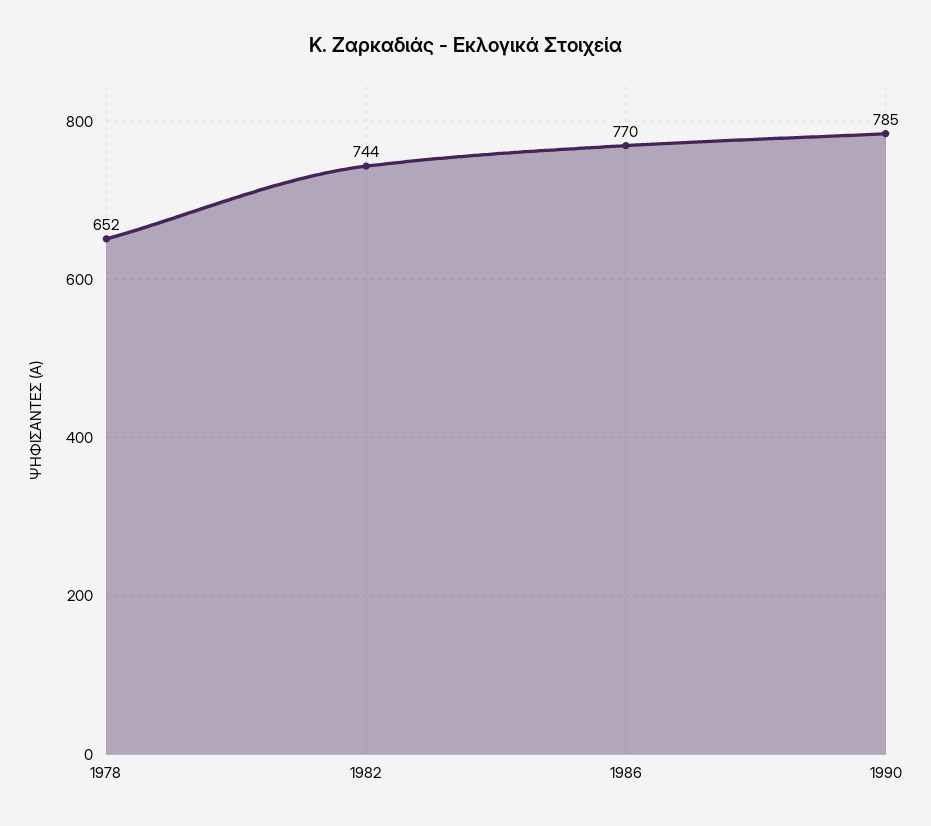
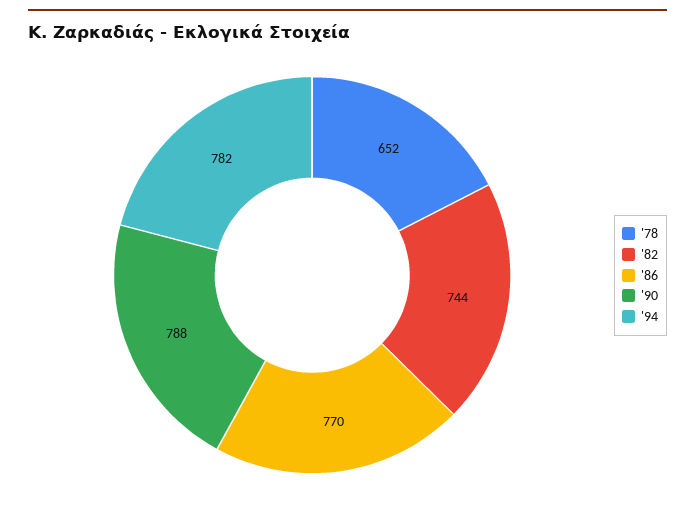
1990: 785 -> 788
'94: none -> 782

